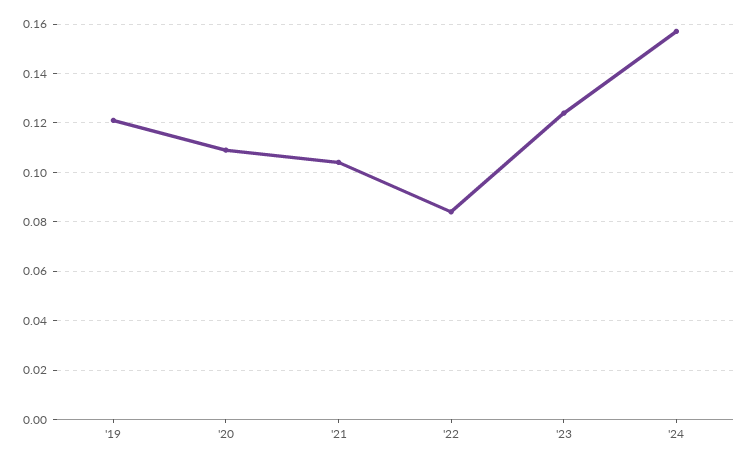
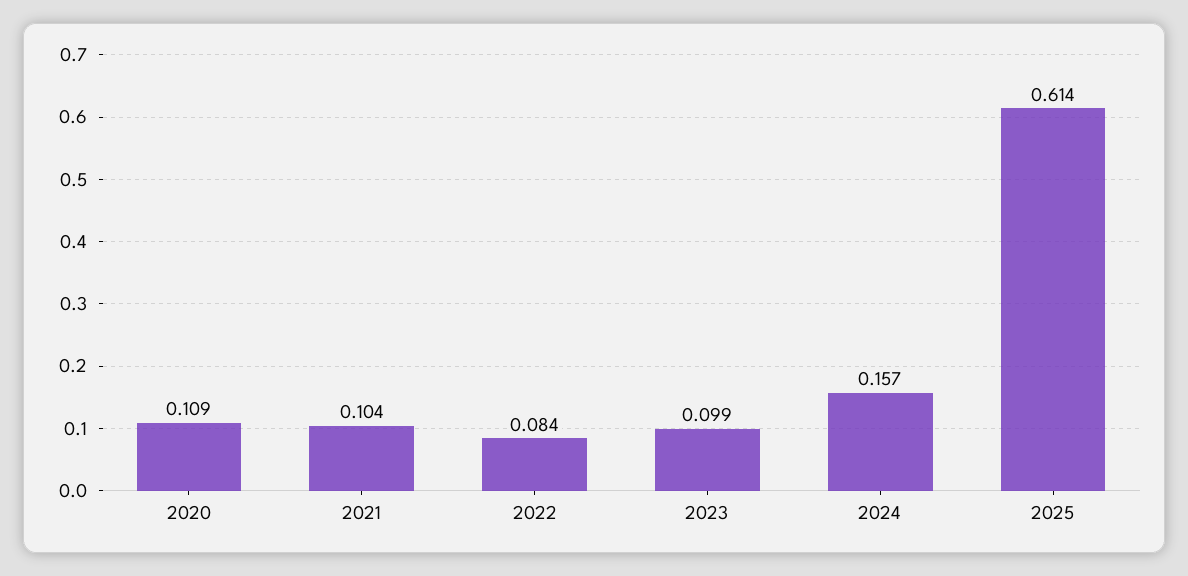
'19: 0.12 -> none
'23: 0.125 -> 0.099
2025: none -> 0.614

